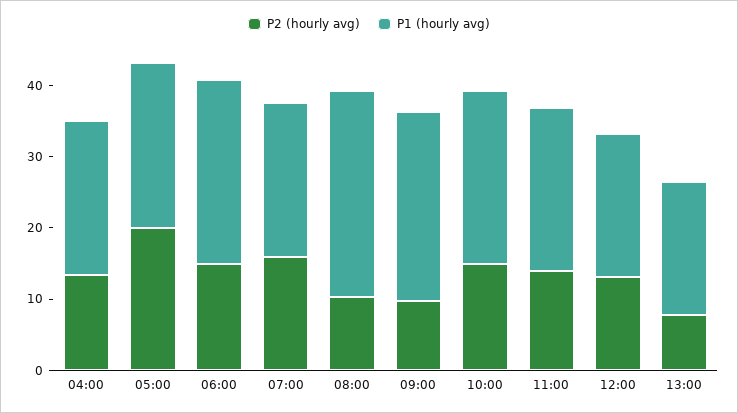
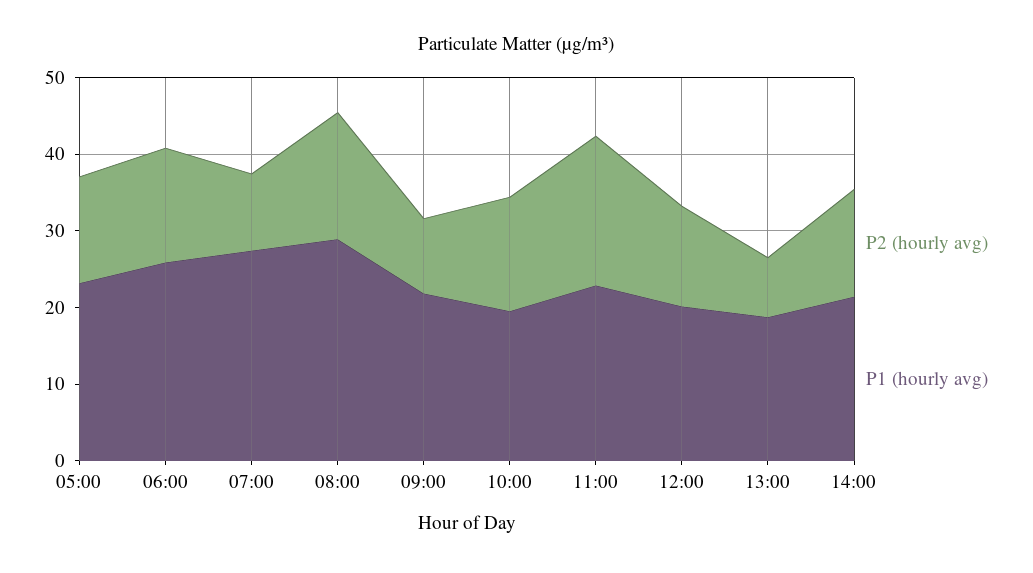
P2 (hourly avg), 04:00: 14 -> none
P1 (hourly avg), 04:00: 22 -> none
P2 (hourly avg), 05:00: 20 -> 14
P2 (hourly avg), 07:00: 16 -> 10
P1 (hourly avg), 07:00: 22 -> 28
P2 (hourly avg), 08:00: 10 -> 16
P1 (hourly avg), 09:00: 26 -> 22
P1 (hourly avg), 10:00: 24 -> 20
P2 (hourly avg), 11:00: 14 -> 20
P2 (hourly avg), 14:00: none -> 14
P1 (hourly avg), 14:00: none -> 22

